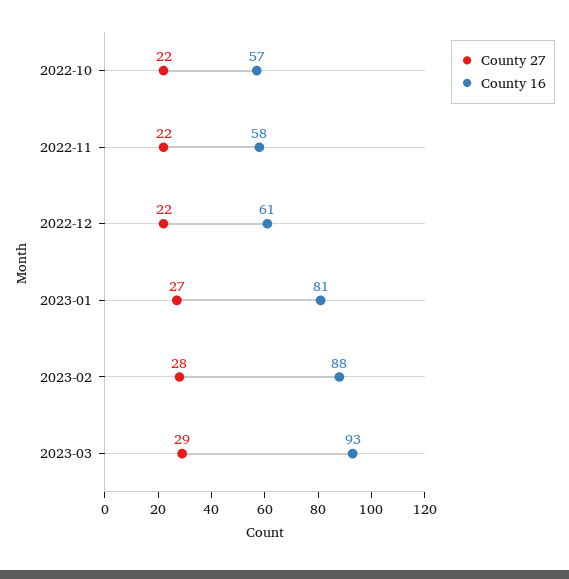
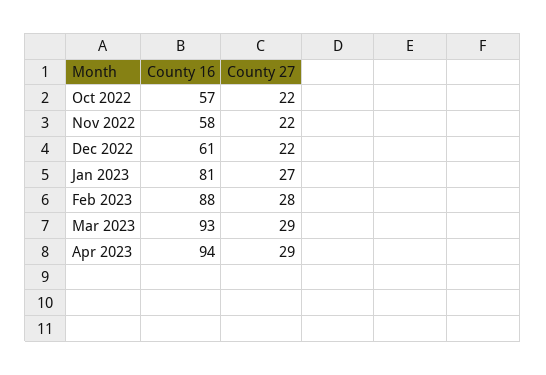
County 16, Apr 2023: none -> 94
County 27, Apr 2023: none -> 29

